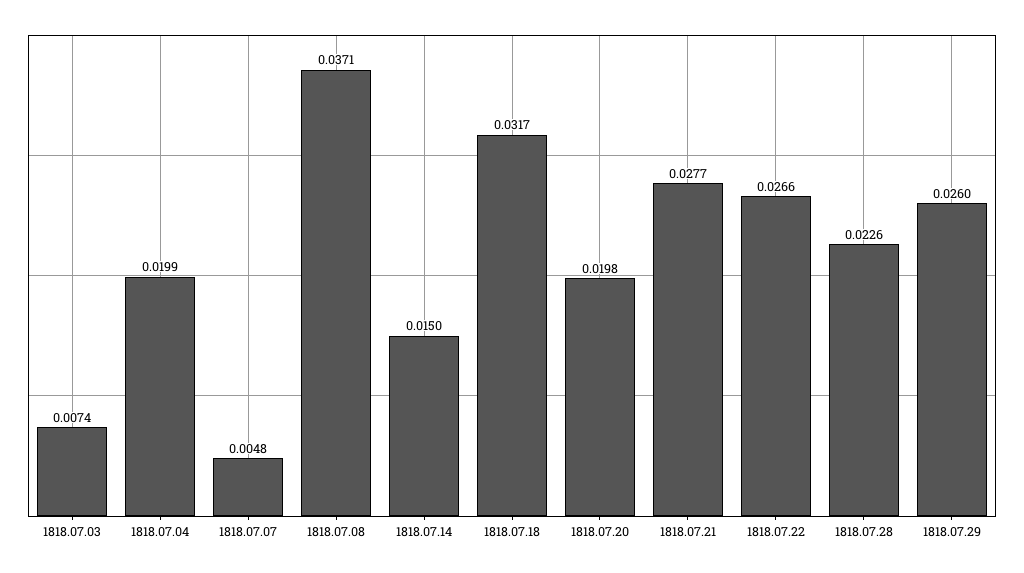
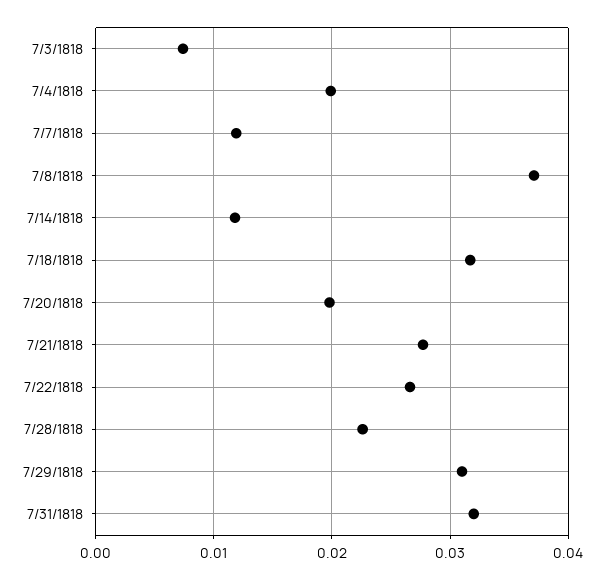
1818.07.07: 0.0048 -> 0.012
1818.07.14: 0.015 -> 0.012
1818.07.29: 0.026 -> 0.031
7/31/1818: none -> 0.032

